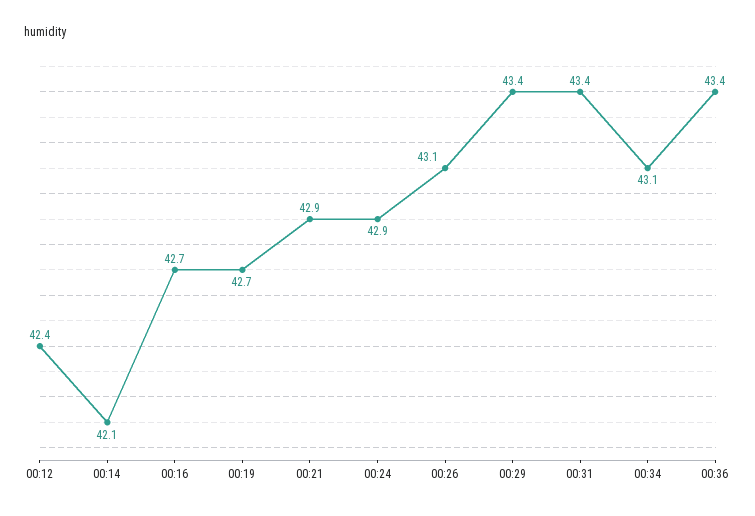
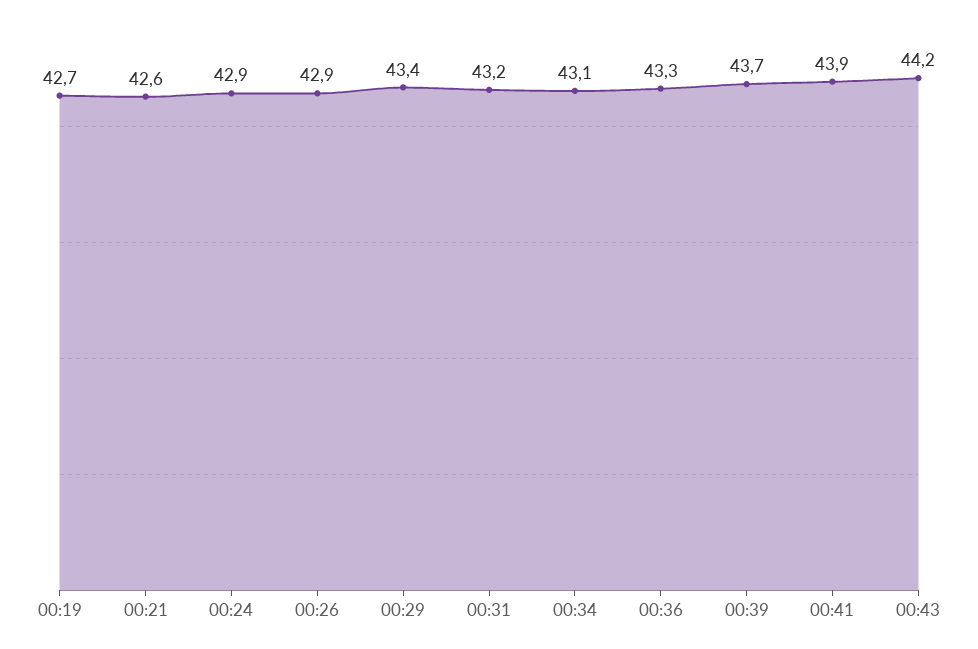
00:12: 42.4 -> none
00:14: 42.1 -> none
00:16: 42.7 -> none
00:21: 42.9 -> 42.6
00:26: 43.1 -> 42.9
00:31: 43.4 -> 43.2
00:36: 43.4 -> 43.3
00:39: none -> 43.7
00:41: none -> 43.9
00:43: none -> 44.2

